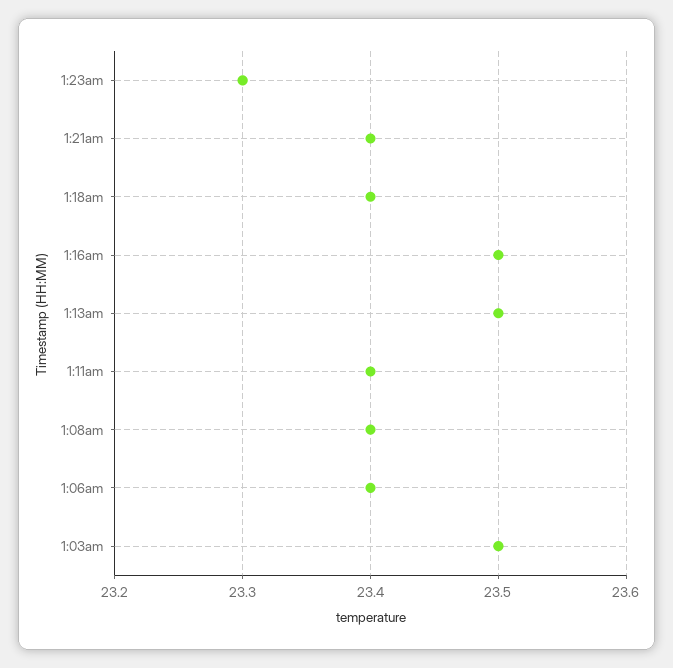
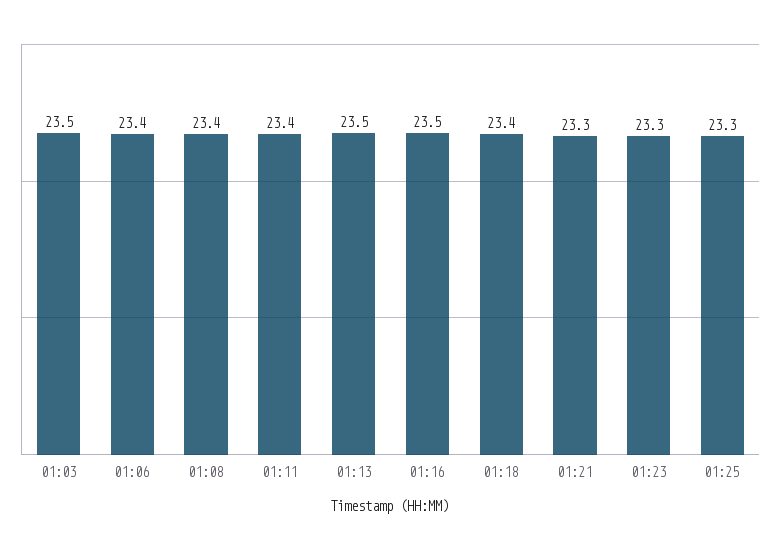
1:21am: 23.4 -> 23.3
01:25: none -> 23.3

